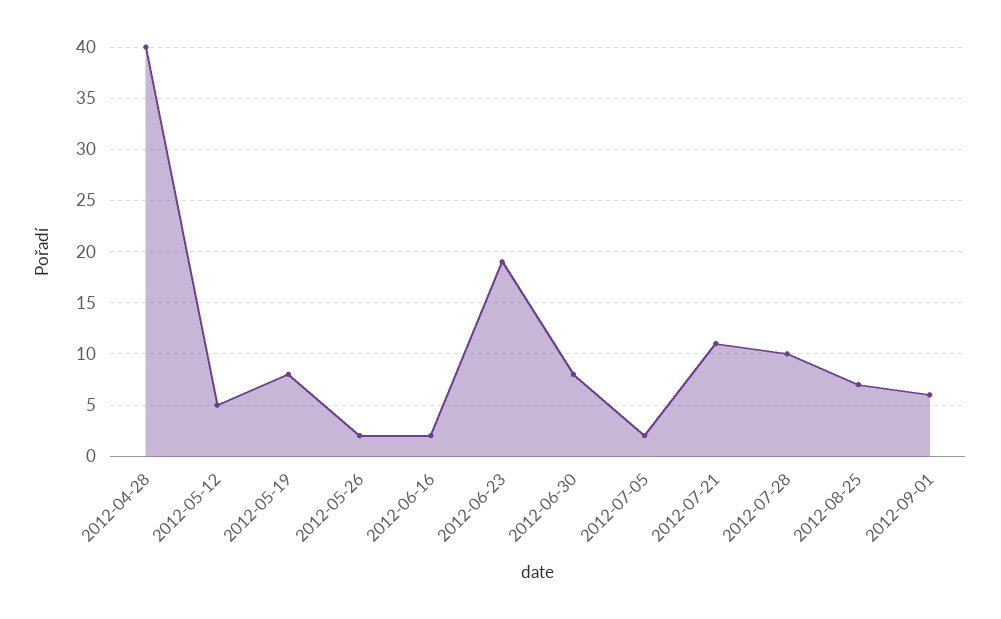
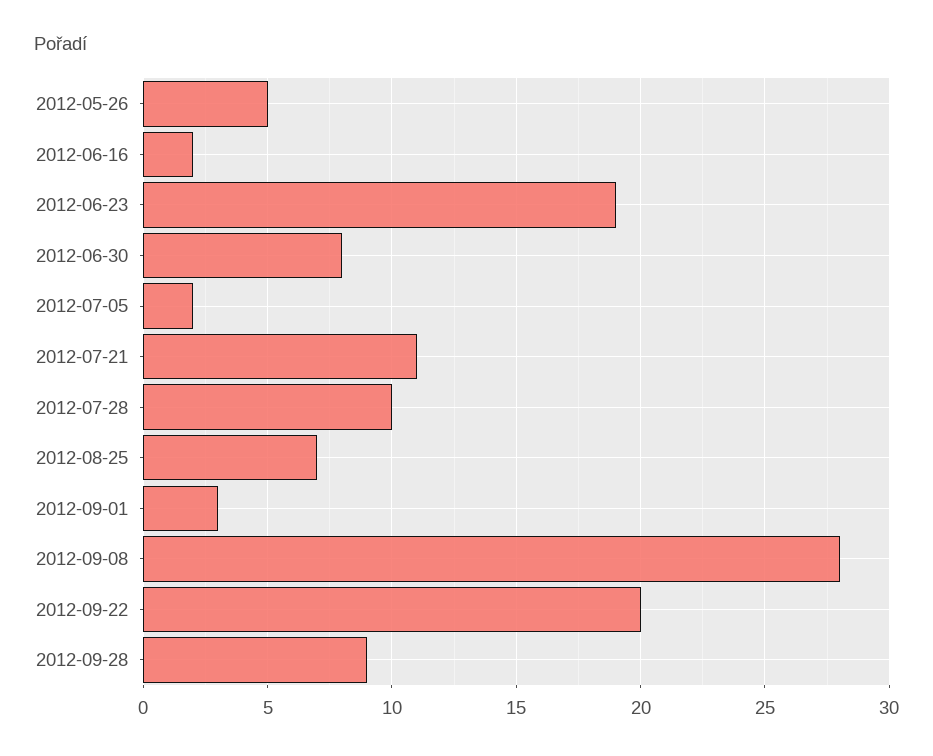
2012-04-28: 40 -> none
2012-05-12: 5 -> none
2012-05-19: 8 -> none
2012-05-26: 2 -> 5
2012-09-01: 6 -> 3
2012-09-08: none -> 28
2012-09-22: none -> 20
2012-09-28: none -> 9

